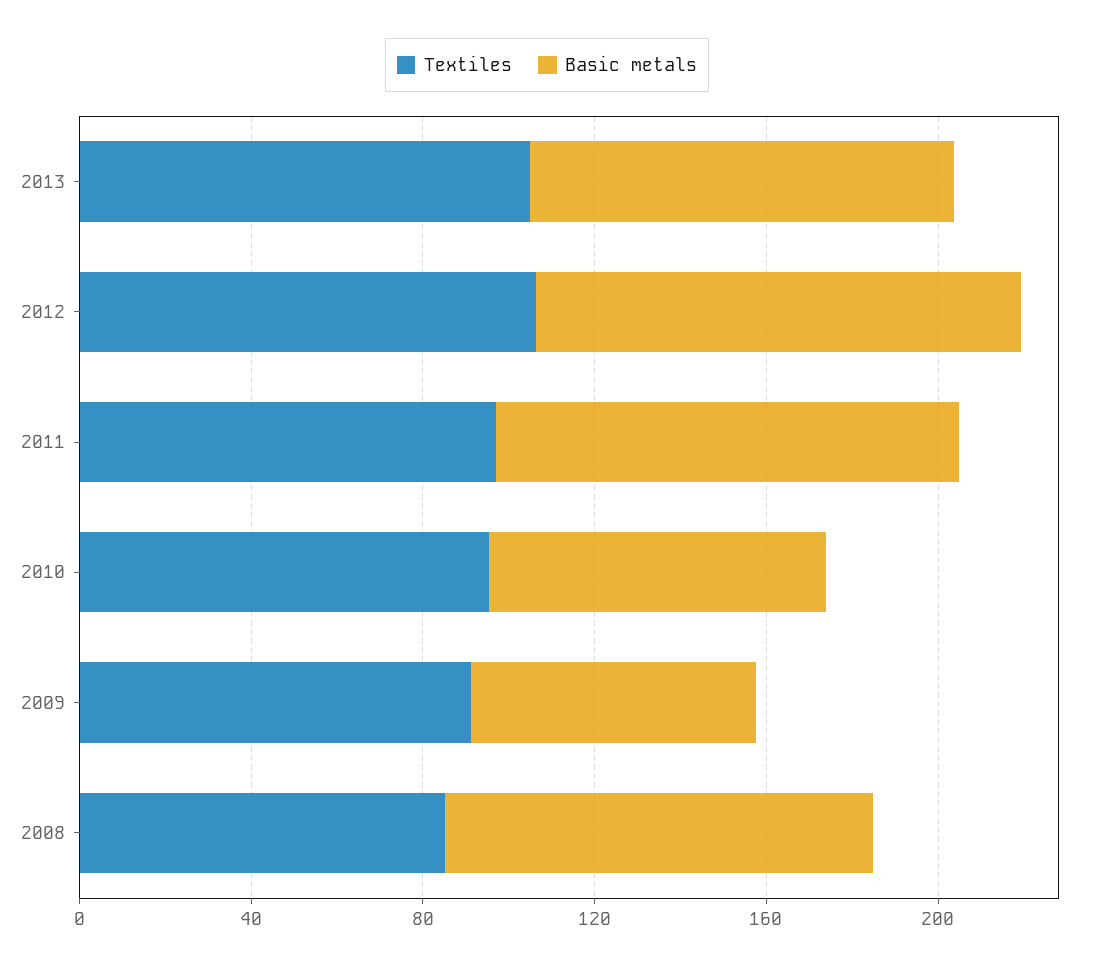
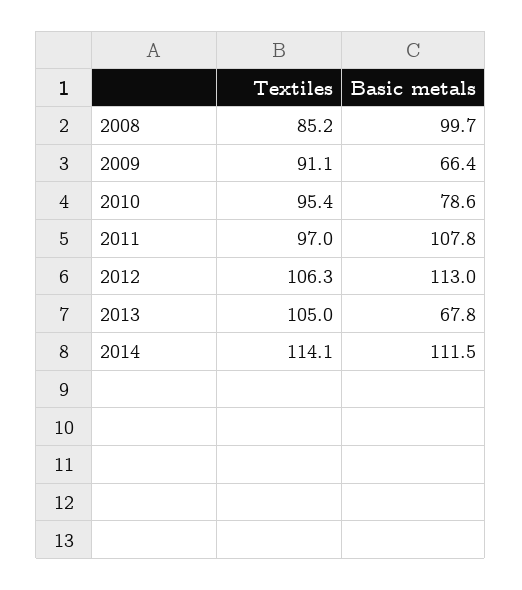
Basic metals, 2013: 100 -> 67.8
Textiles, 2014: none -> 114.1
Basic metals, 2014: none -> 111.5

